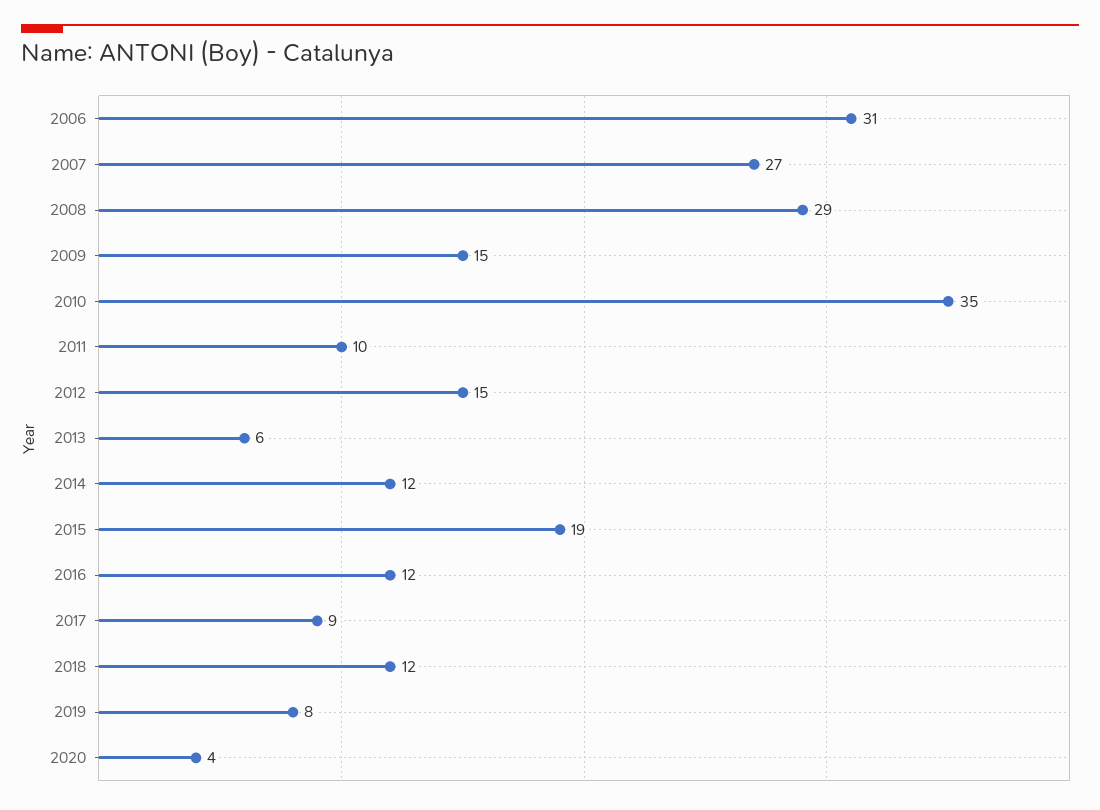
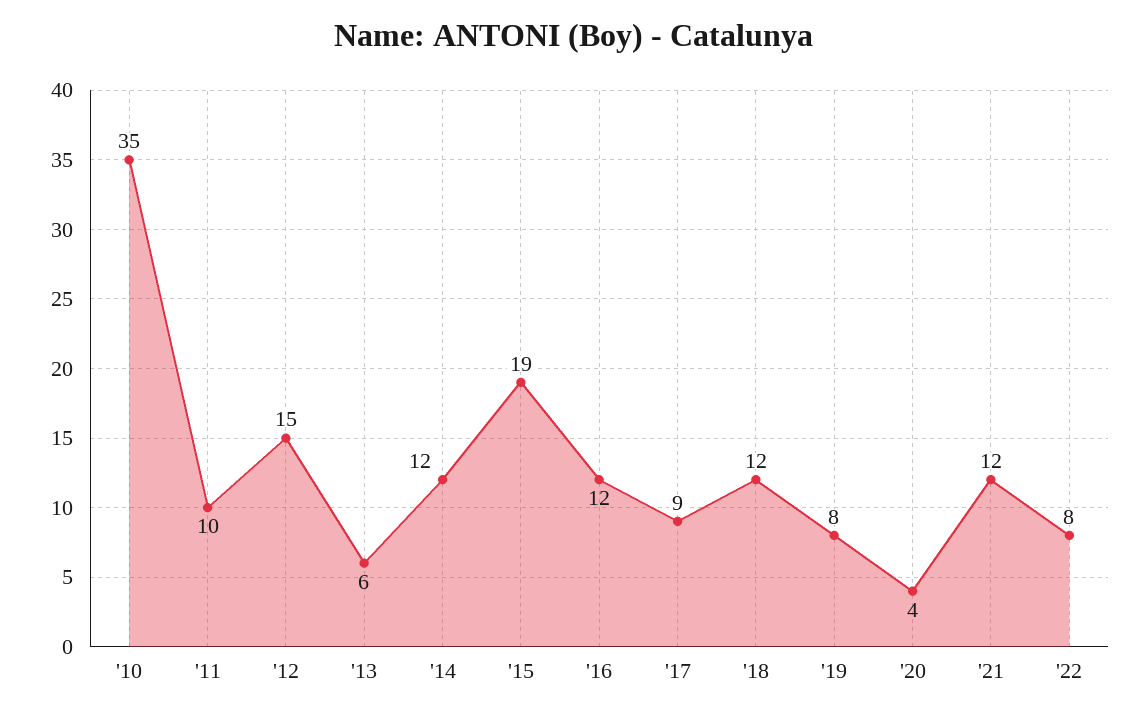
2006: 31 -> none
2007: 27 -> none
2008: 29 -> none
2009: 15 -> none
'21: none -> 12
'22: none -> 8

